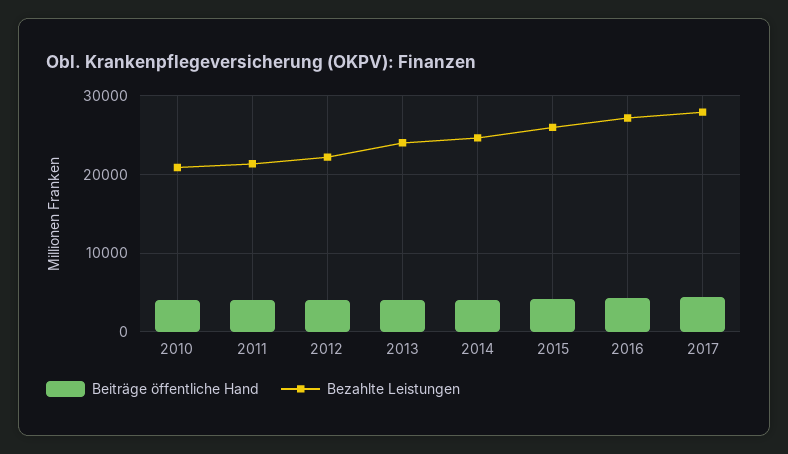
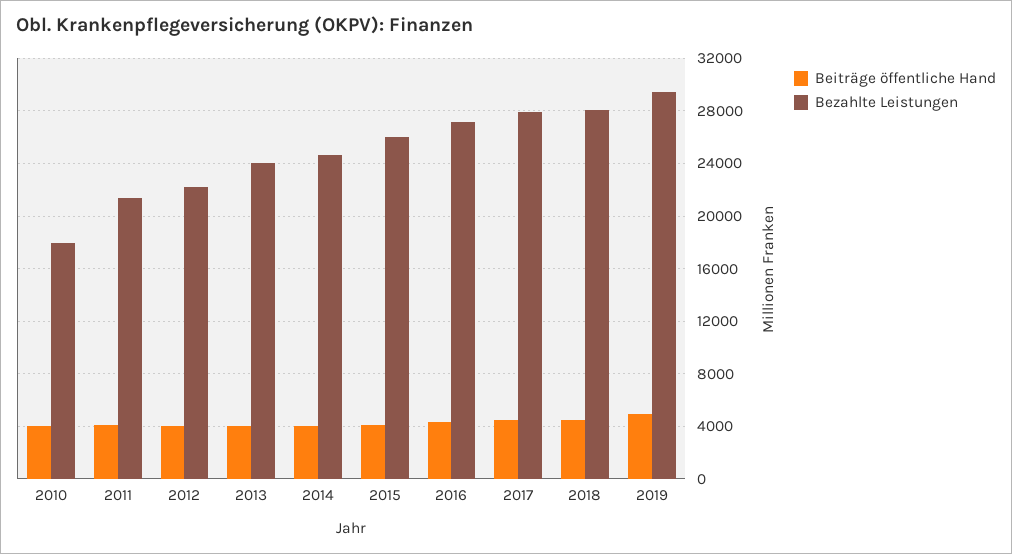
Bezahlte Leistungen, 2010: 21000 -> 18000
Beiträge öffentliche Hand, 2018: none -> 4500
Bezahlte Leistungen, 2018: none -> 28000
Beiträge öffentliche Hand, 2019: none -> 5000
Bezahlte Leistungen, 2019: none -> 29500

